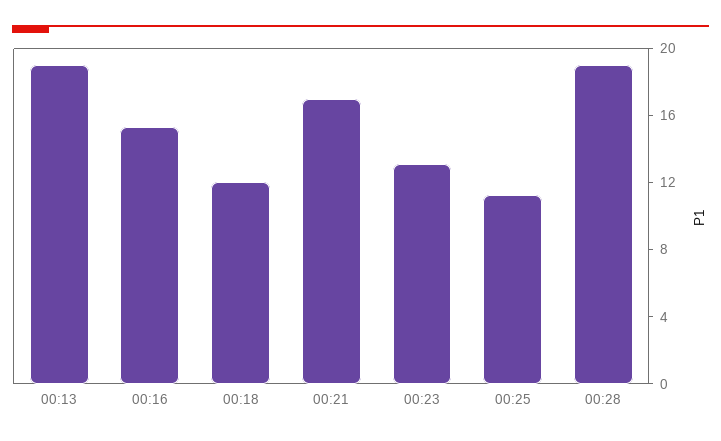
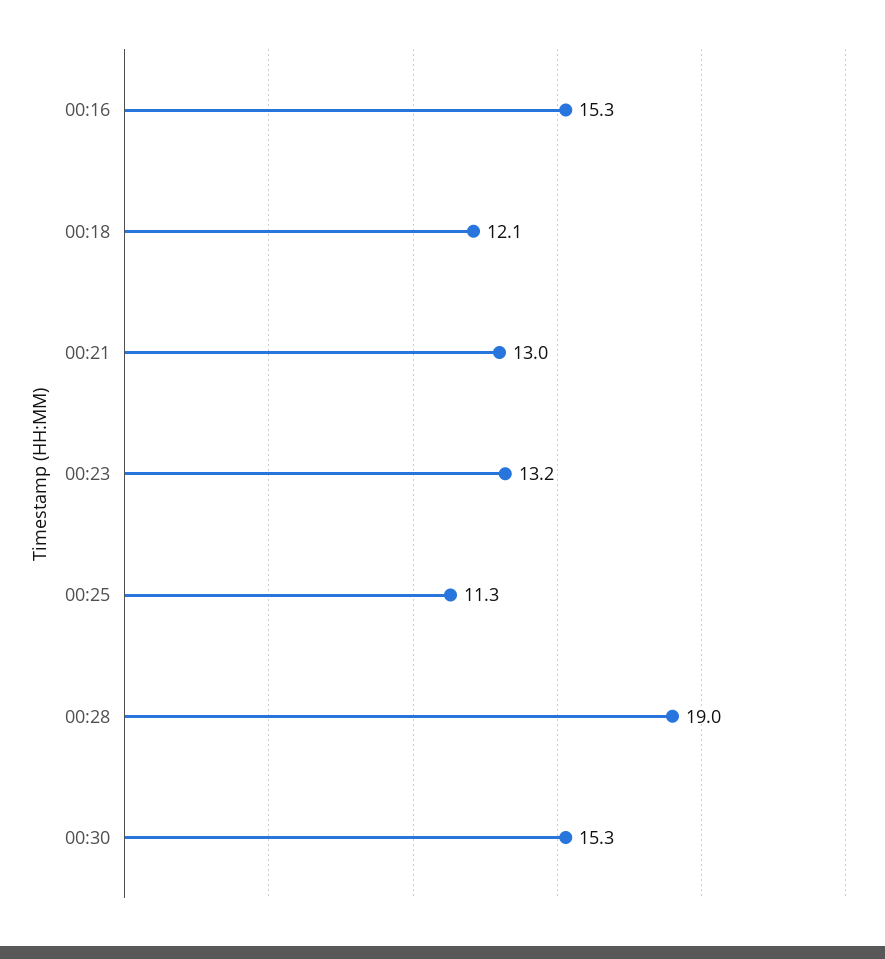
00:13: 19 -> none
00:21: 17 -> 13
00:30: none -> 15.3

